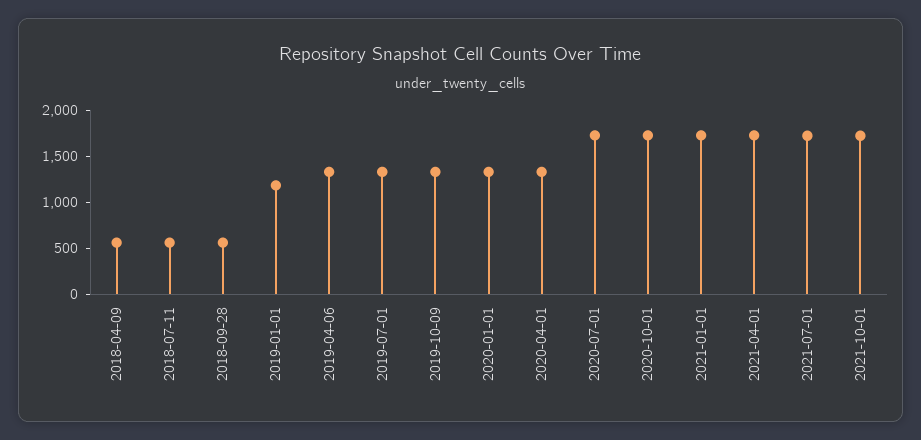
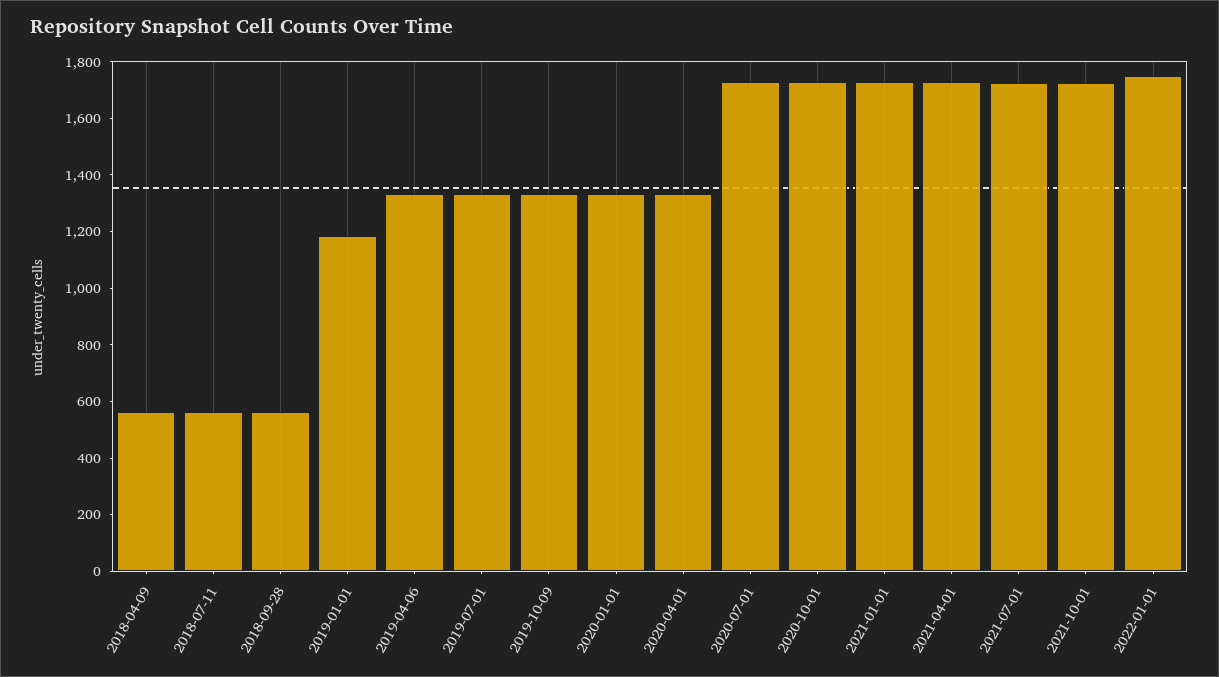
2022-01-01: none -> 1750

